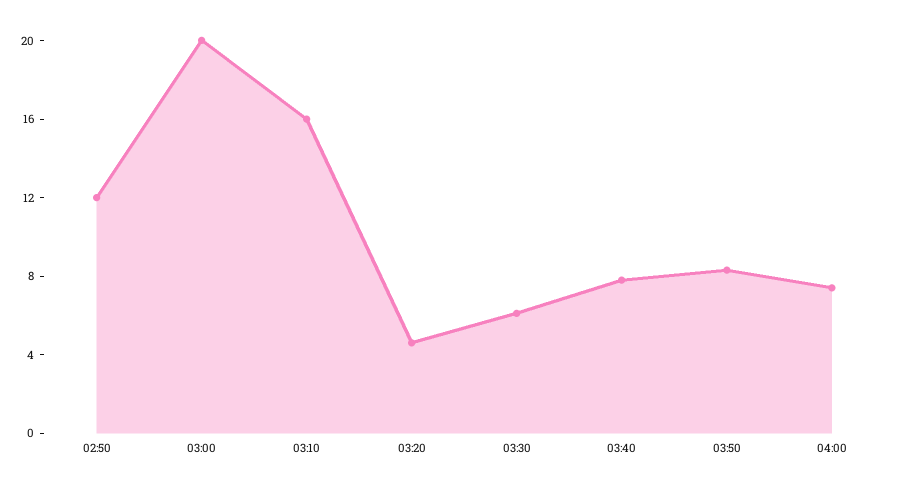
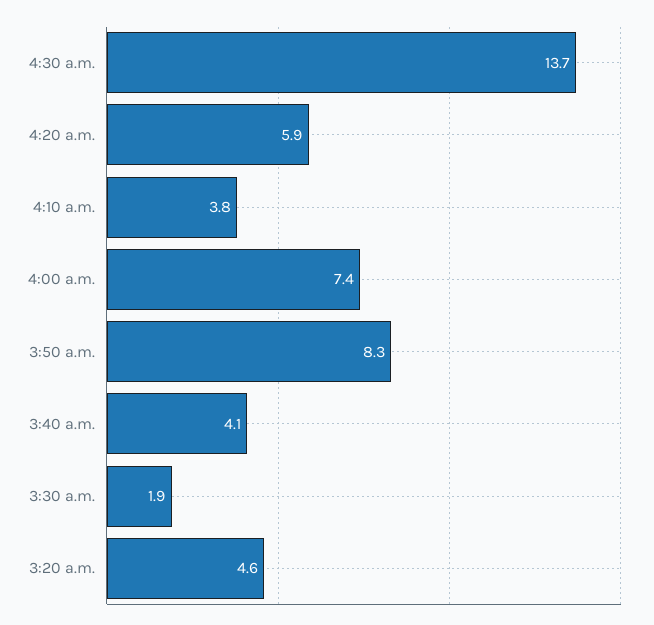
02:50: 12 -> none
03:00: 20 -> none
03:10: 16 -> none
03:30: 6 -> 1.9
03:40: 8 -> 4.1
4:30 a.m.: none -> 13.7
4:20 a.m.: none -> 5.9
4:10 a.m.: none -> 3.8

